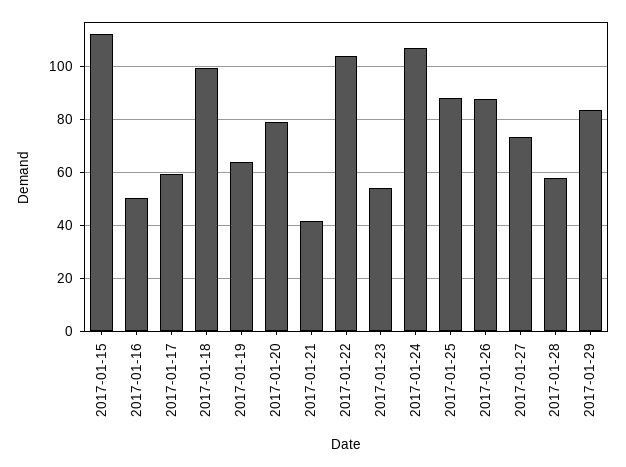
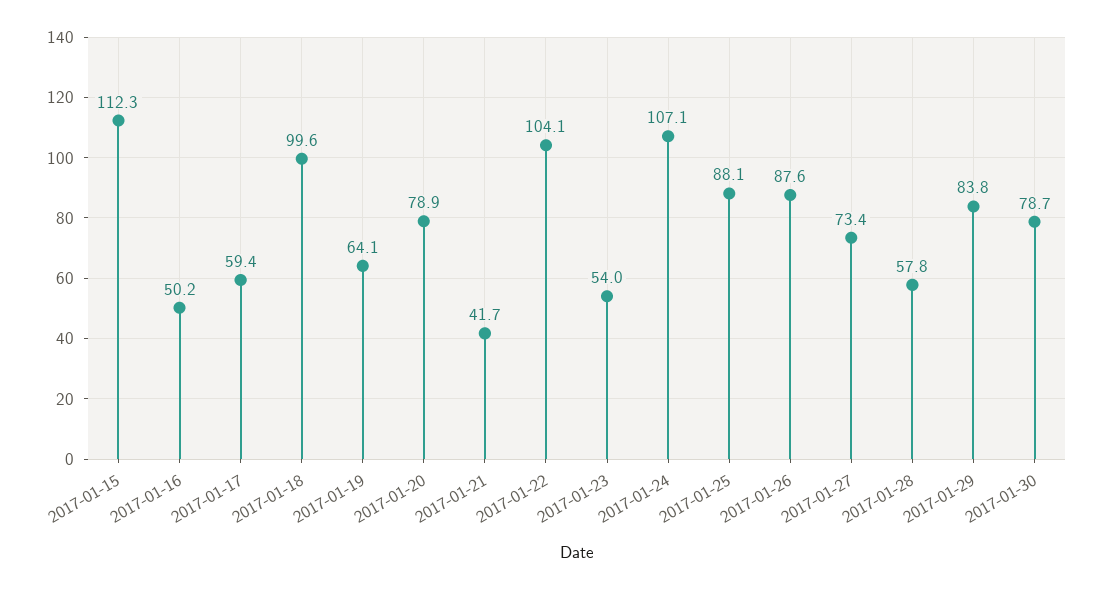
2017-01-30: none -> 78.7

